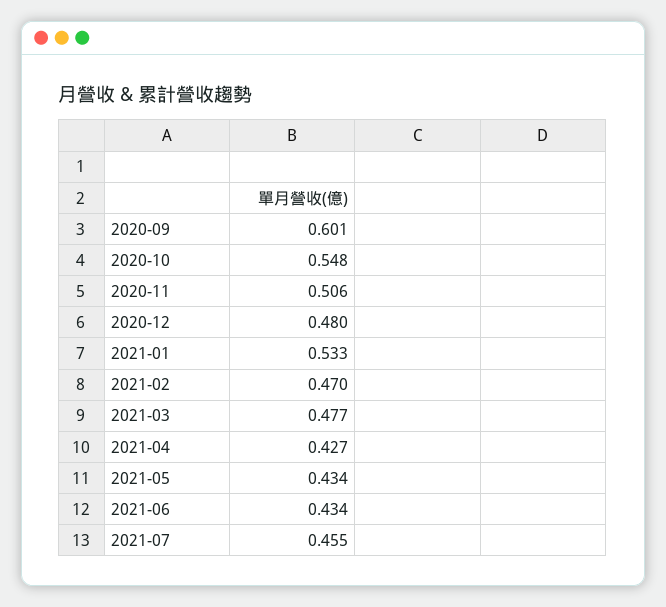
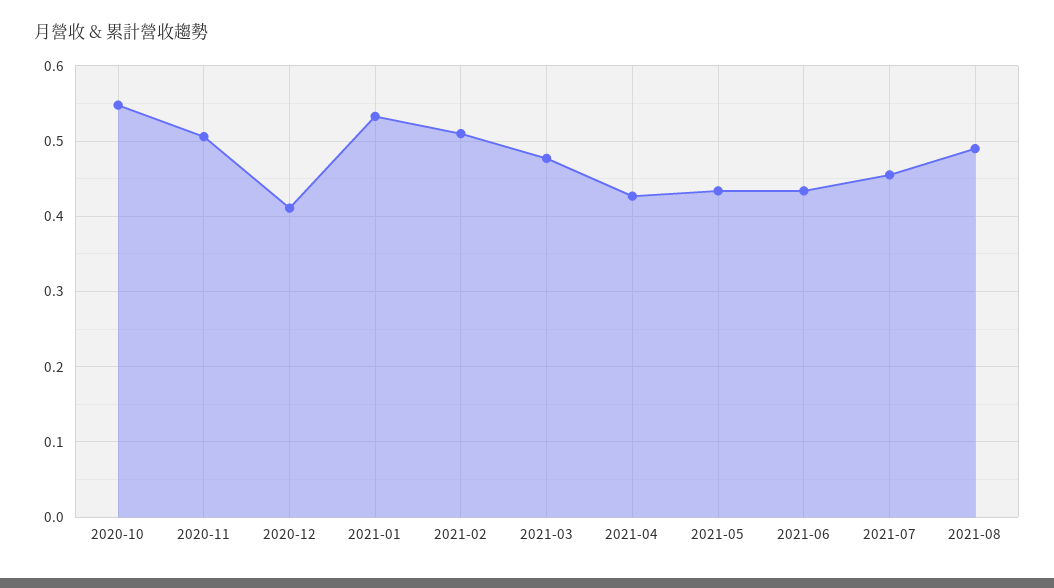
2020-09: 0.601 -> none
2020-12: 0.48 -> 0.41
2021-02: 0.47 -> 0.51
2021-08: none -> 0.49

